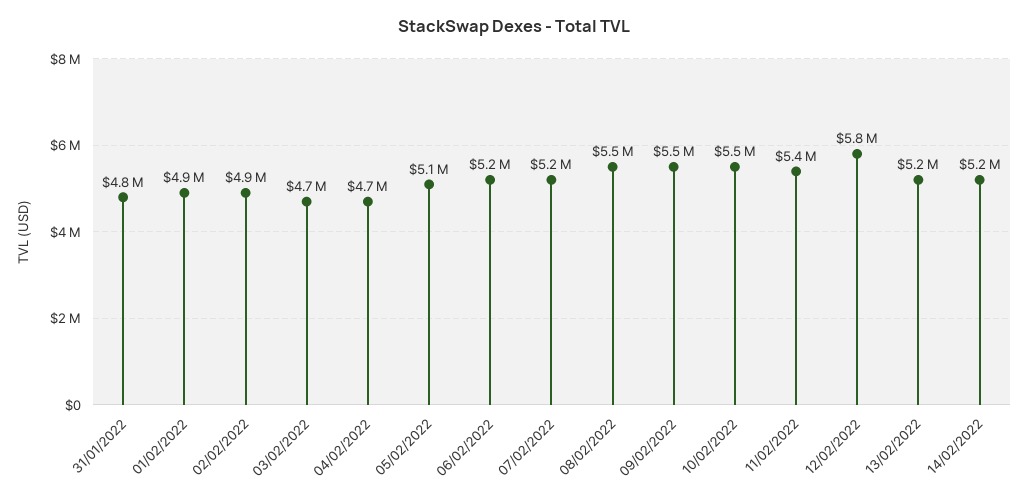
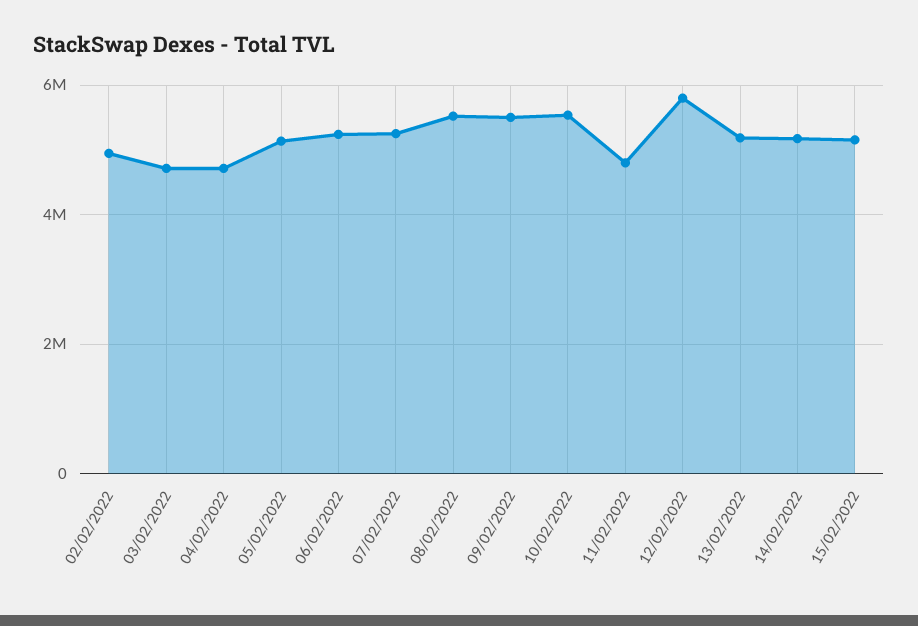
31/01/2022: 4800000 -> none
01/02/2022: 4900000 -> none
11/02/2022: 5400000 -> 4800000
15/02/2022: none -> 5200000

